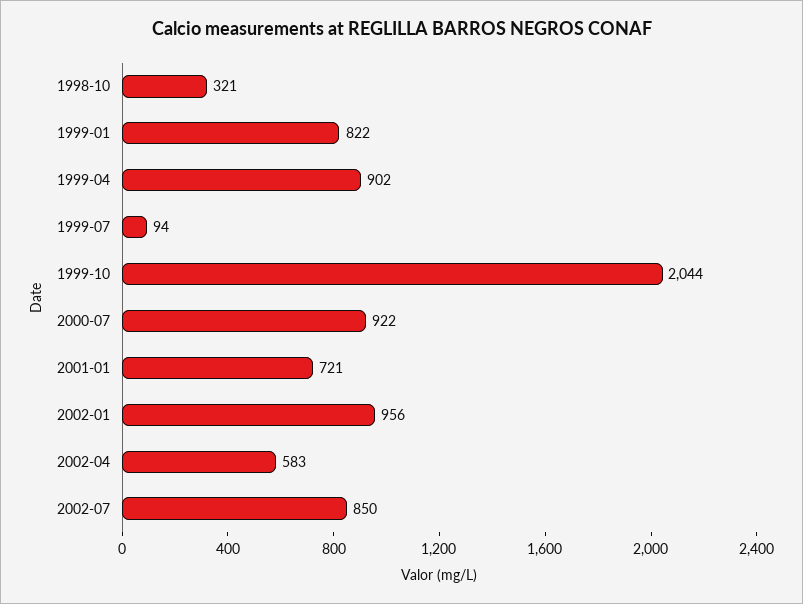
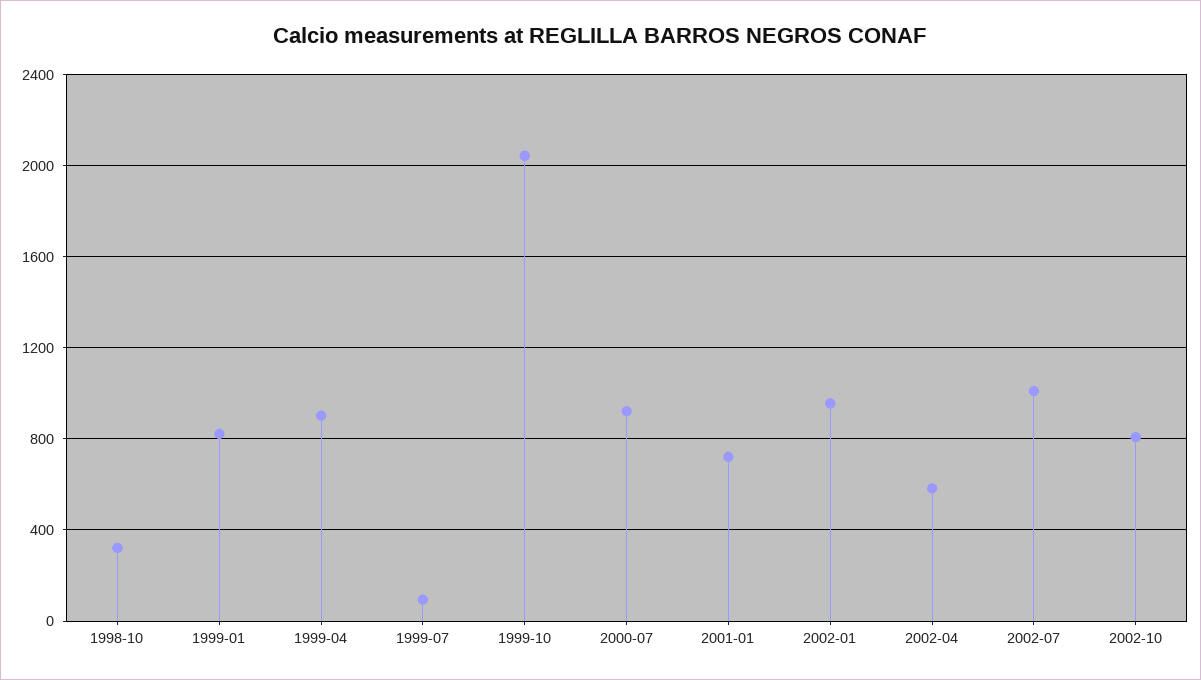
2002-07: 850 -> 1000
2002-10: none -> 800

